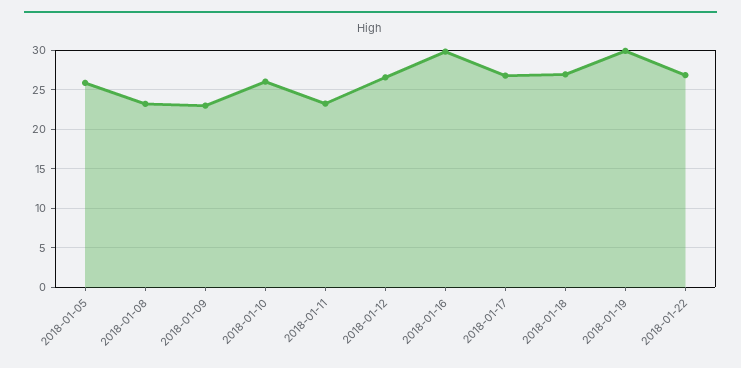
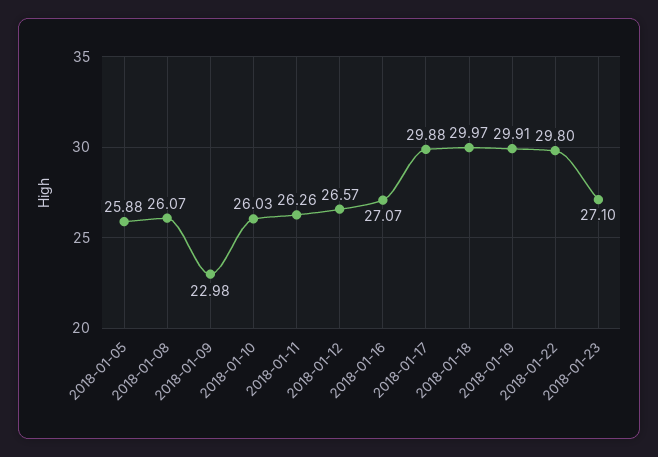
2018-01-08: 23 -> 26.07
2018-01-11: 23 -> 26.26
2018-01-16: 30 -> 27.07
2018-01-17: 27 -> 29.88
2018-01-18: 27 -> 29.97
2018-01-22: 27 -> 29.8
2018-01-23: none -> 27.1

